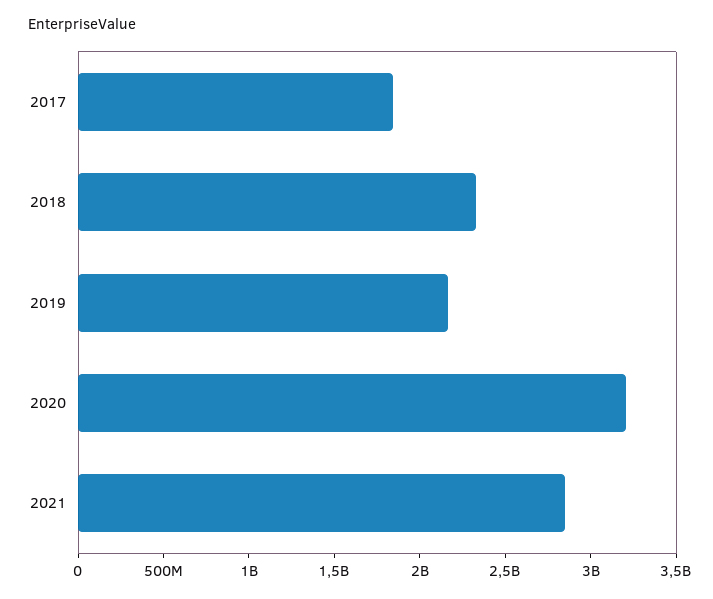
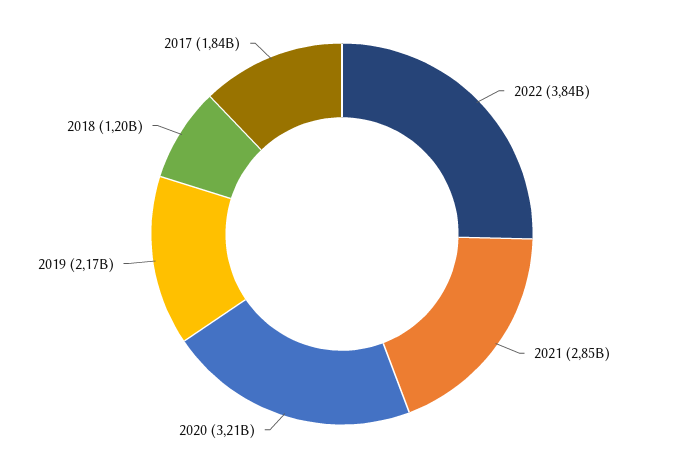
2018: 2300000000 -> 1200000000
2022: none -> 3840000000

